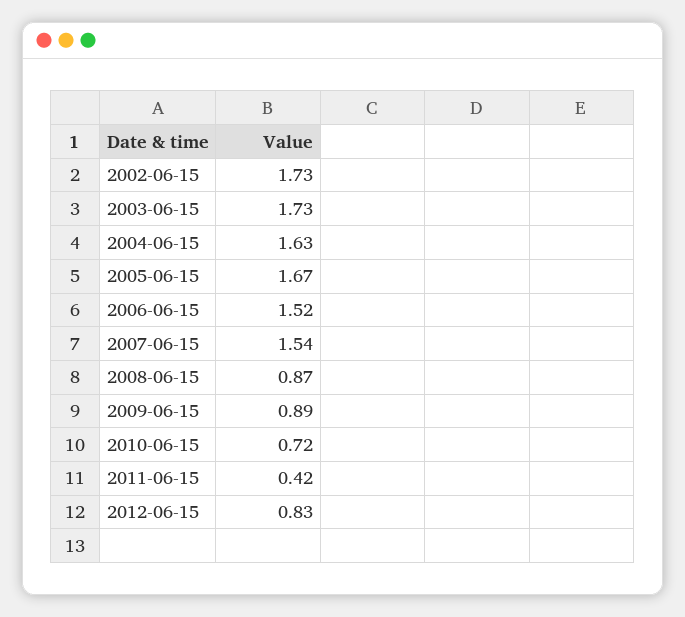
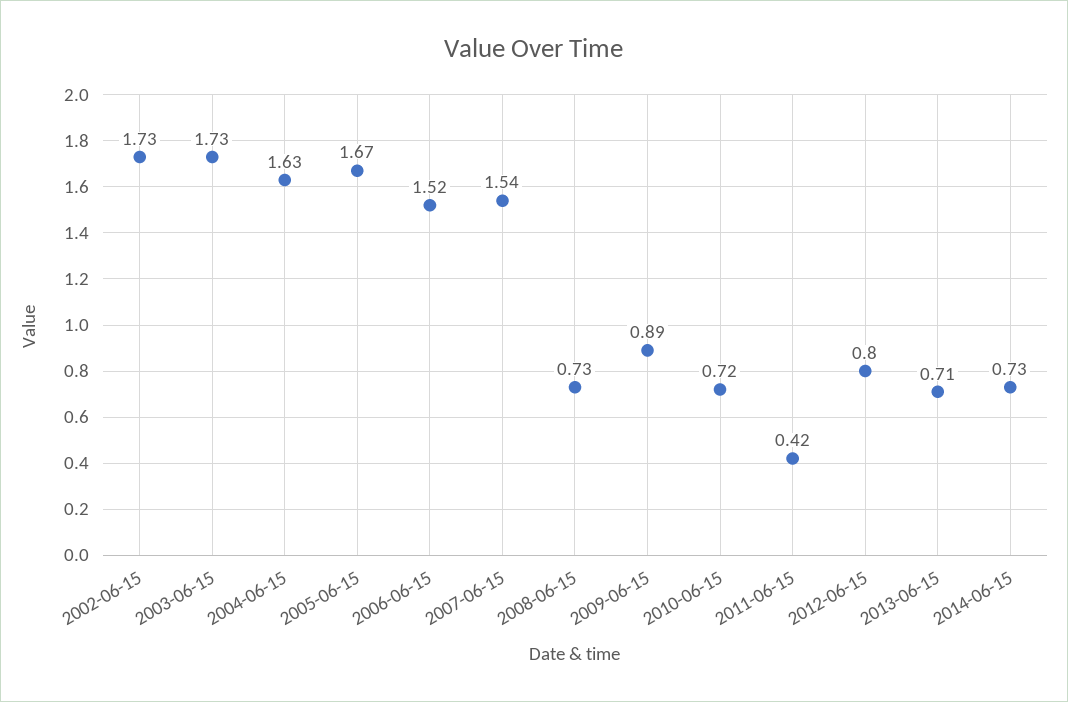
2008-06-15: 0.87 -> 0.73
2012-06-15: 0.83 -> 0.8
2013-06-15: none -> 0.71
2014-06-15: none -> 0.73

